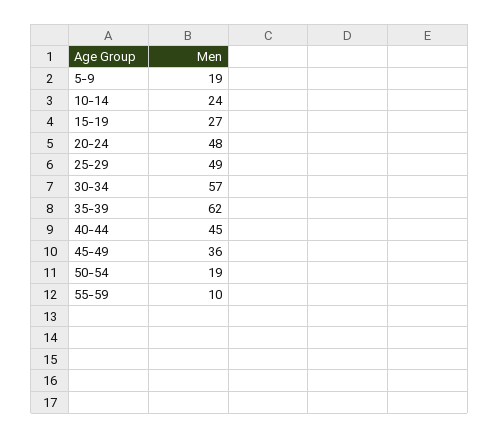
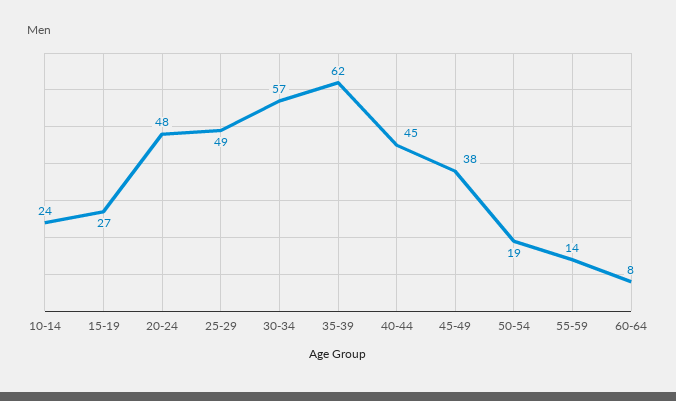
5-9: 19 -> none
45-49: 36 -> 38
55-59: 10 -> 14
60-64: none -> 8

